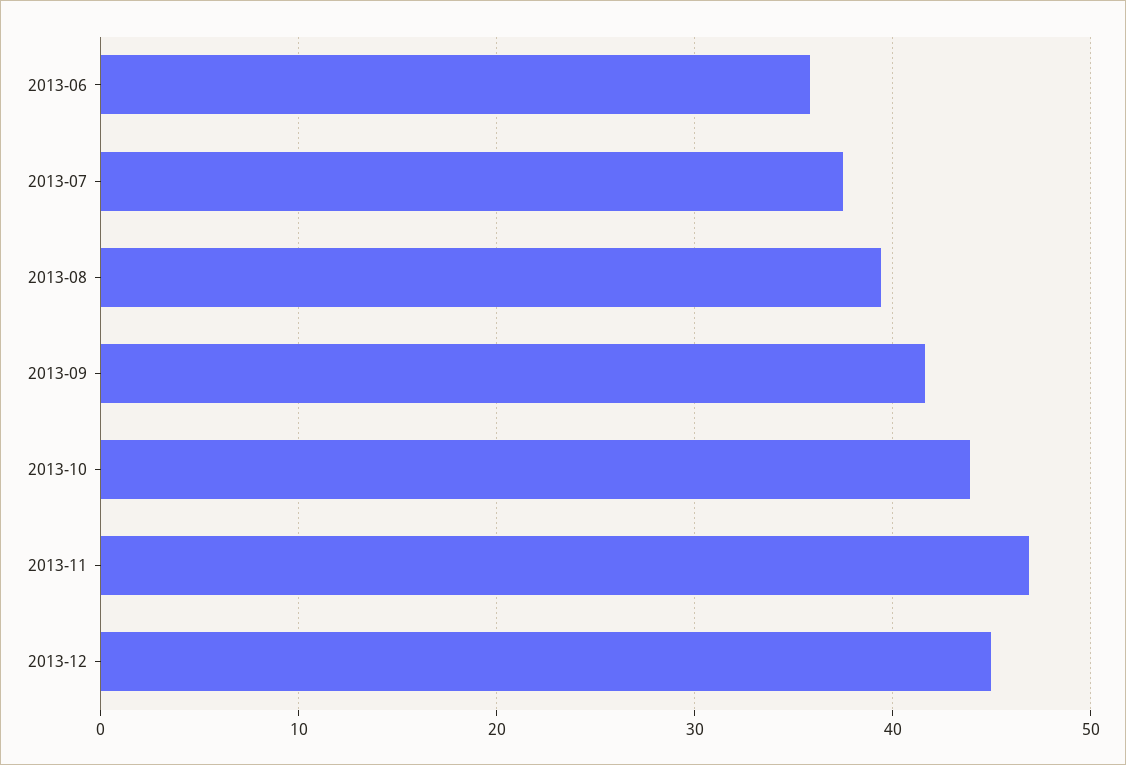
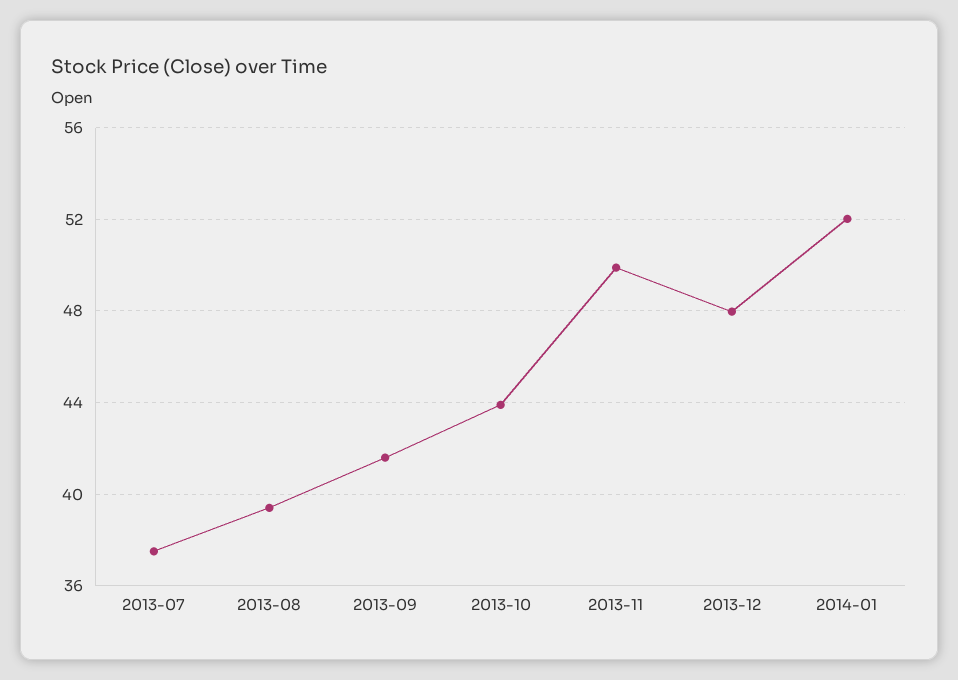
2013-06: 36 -> none
2013-11: 47 -> 50
2013-12: 45 -> 48
2014-01: none -> 52

